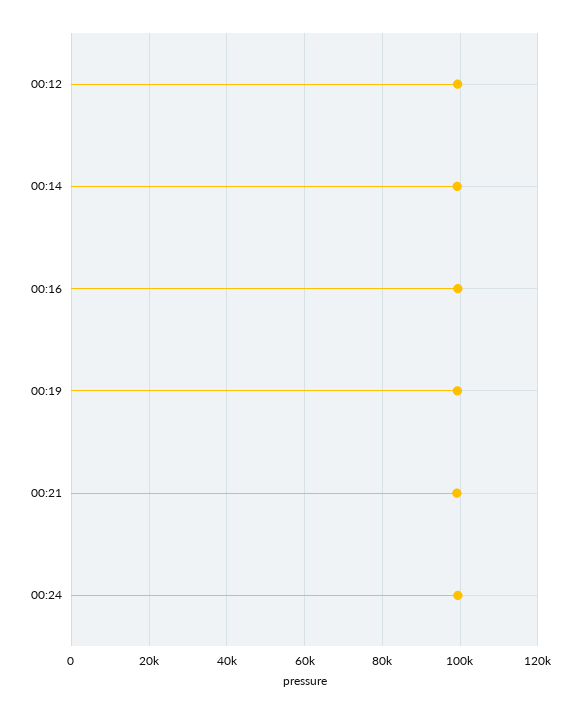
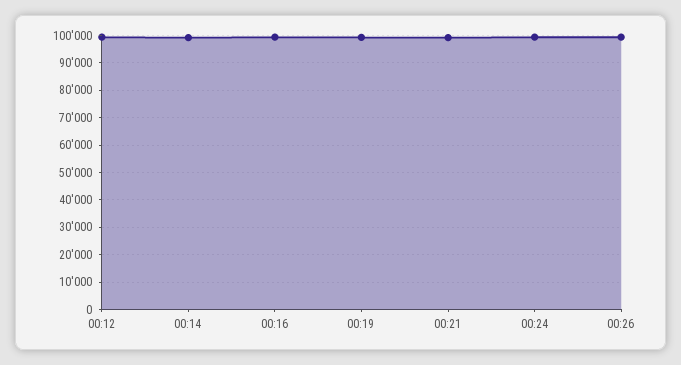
00:26: none -> 100000

